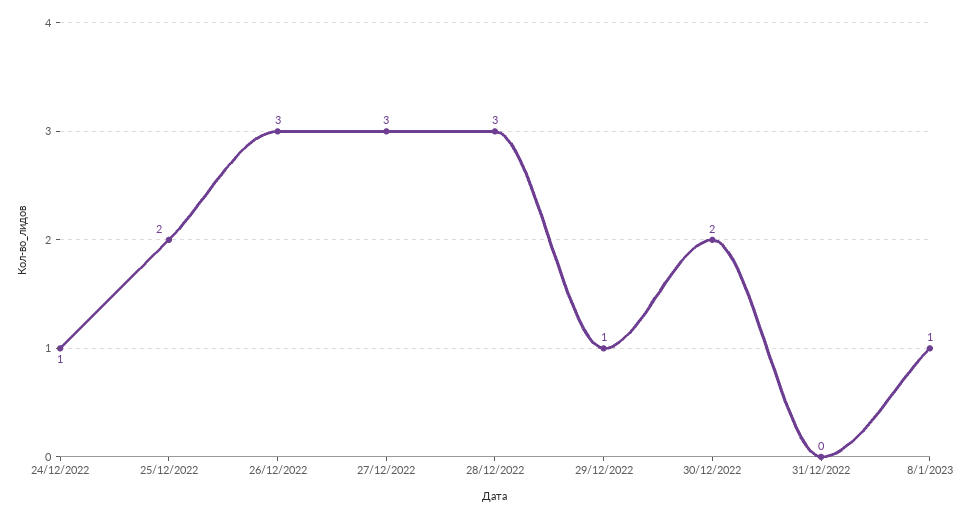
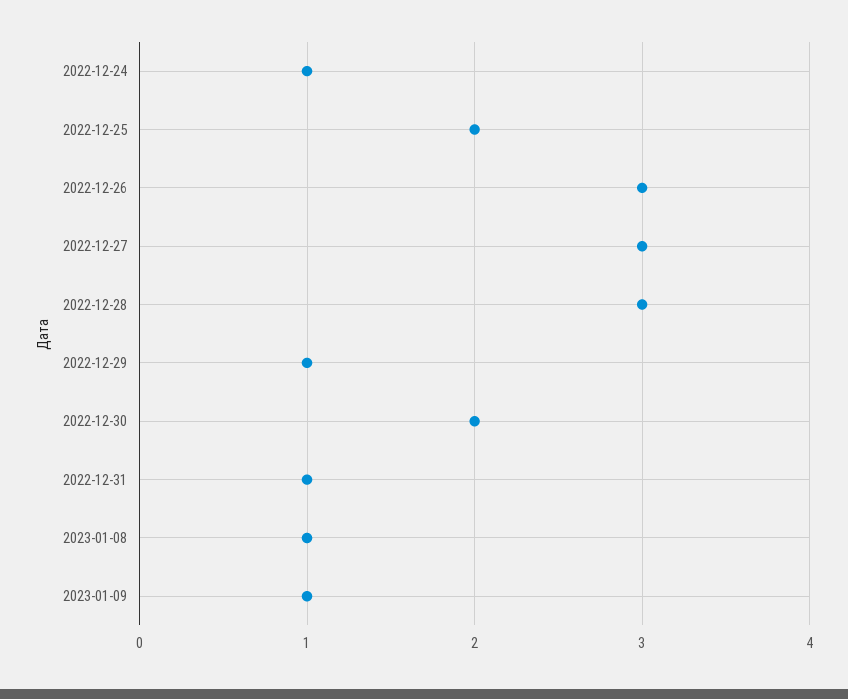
31/12/2022: 0 -> 1
2023-01-09: none -> 1

